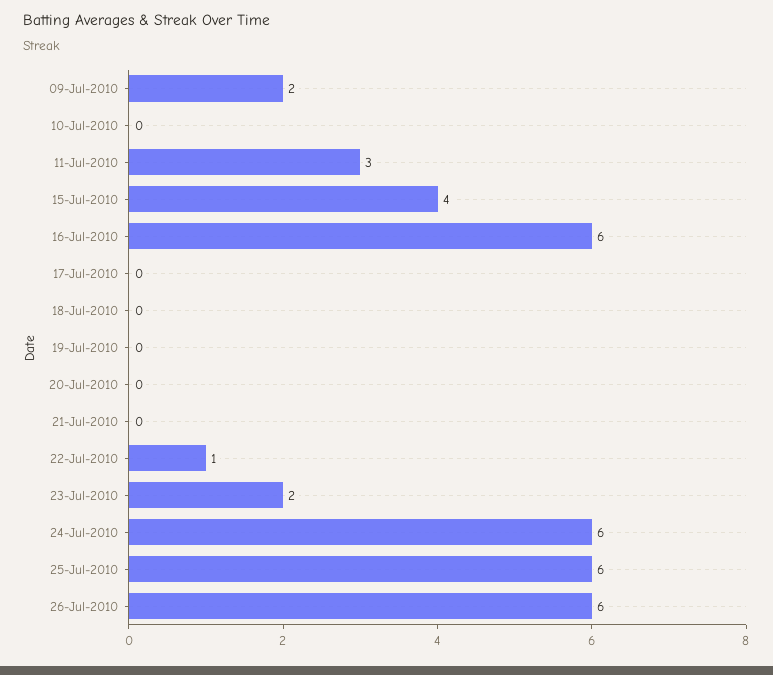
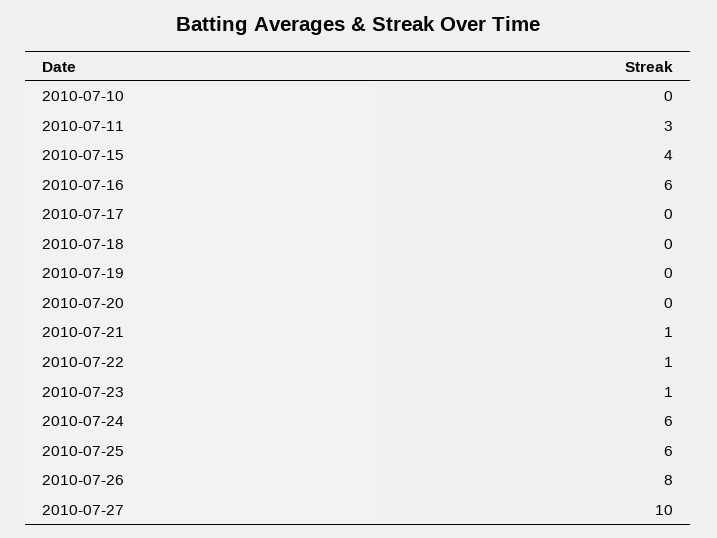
09-Jul-2010: 2 -> none
21-Jul-2010: 0 -> 1
23-Jul-2010: 2 -> 1
26-Jul-2010: 6 -> 8
2010-07-27: none -> 10

